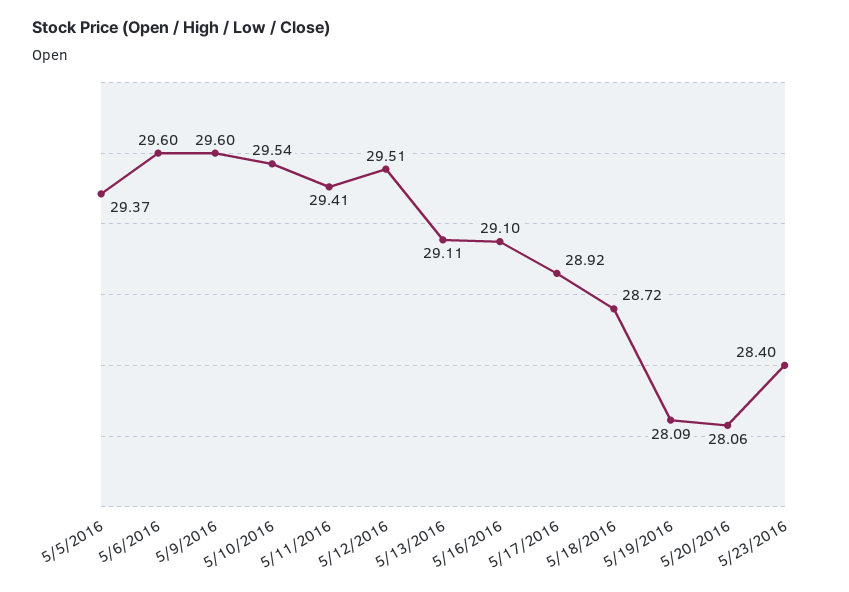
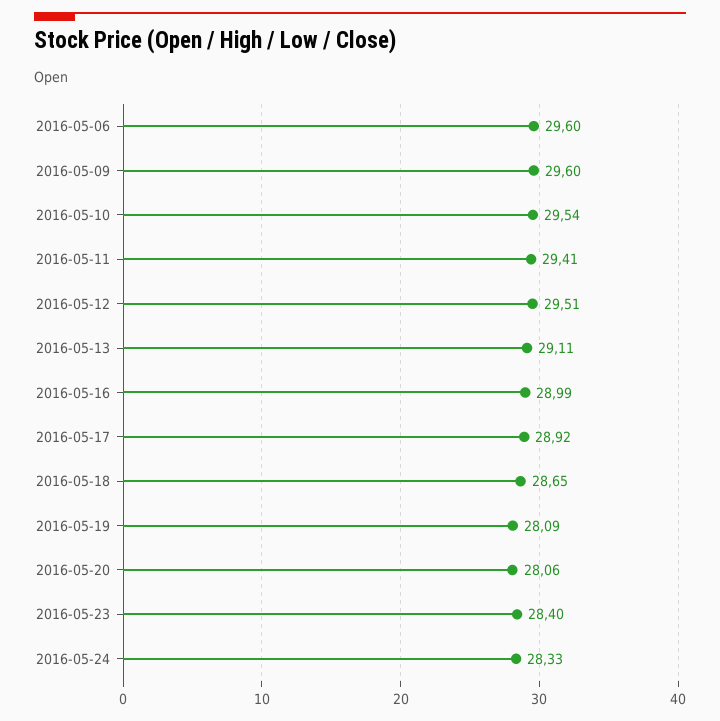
5/5/2016: 29.37 -> none
5/16/2016: 29.1 -> 28.99
5/18/2016: 28.72 -> 28.65
2016-05-24: none -> 28.33

